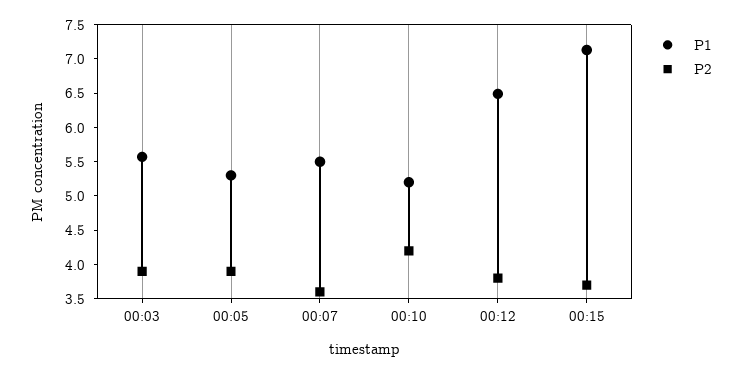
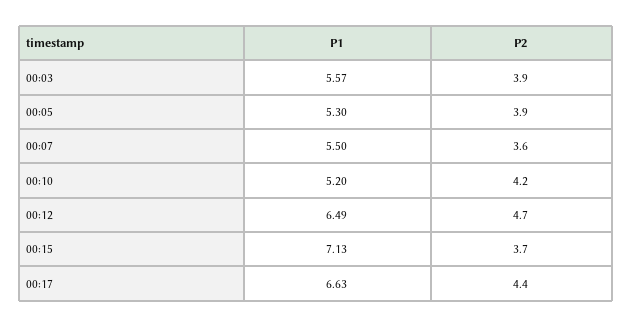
P2, 00:12: 3.75 -> 4.7
P1, 00:17: none -> 6.63
P2, 00:17: none -> 4.4

